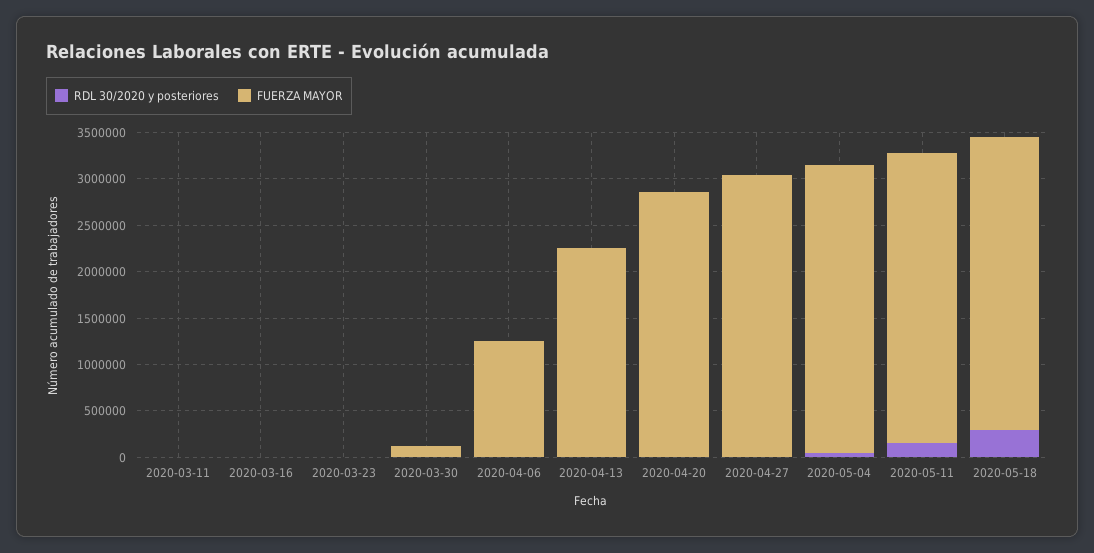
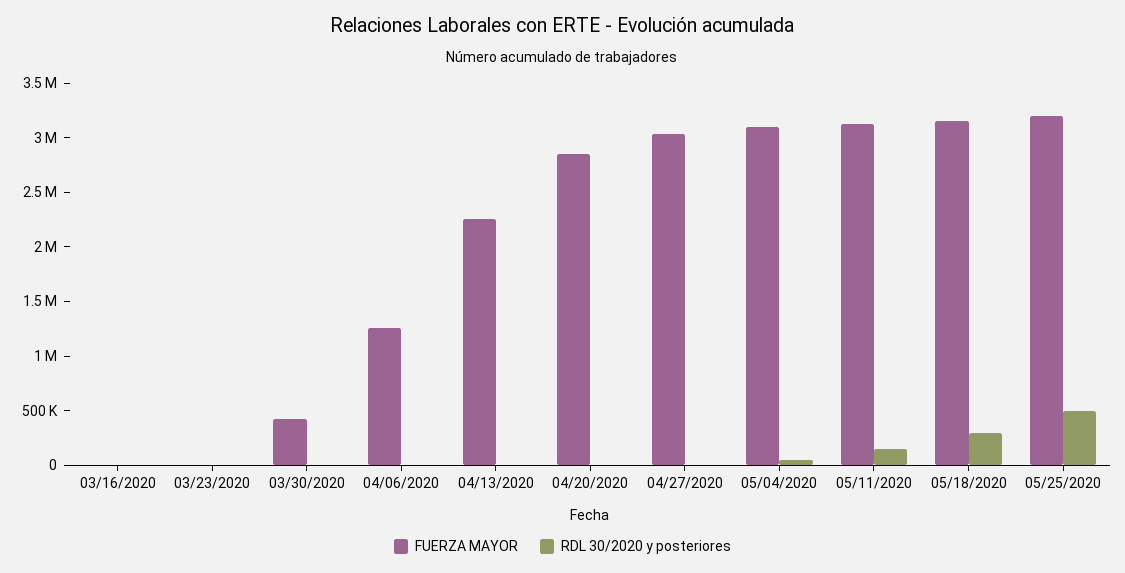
RDL 30/2020 y posteriores, 2020-03-11: 0 -> none
FUERZA MAYOR, 2020-03-11: 0 -> none
FUERZA MAYOR, 2020-03-30: 100000 -> 400000
FUERZA MAYOR, 05/25/2020: none -> 3200000
RDL 30/2020 y posteriores, 05/25/2020: none -> 500000

